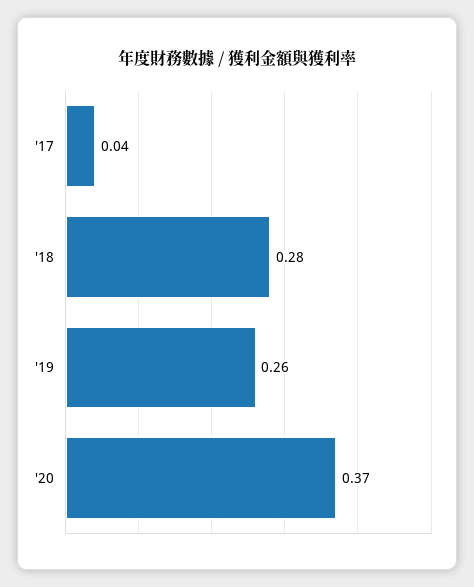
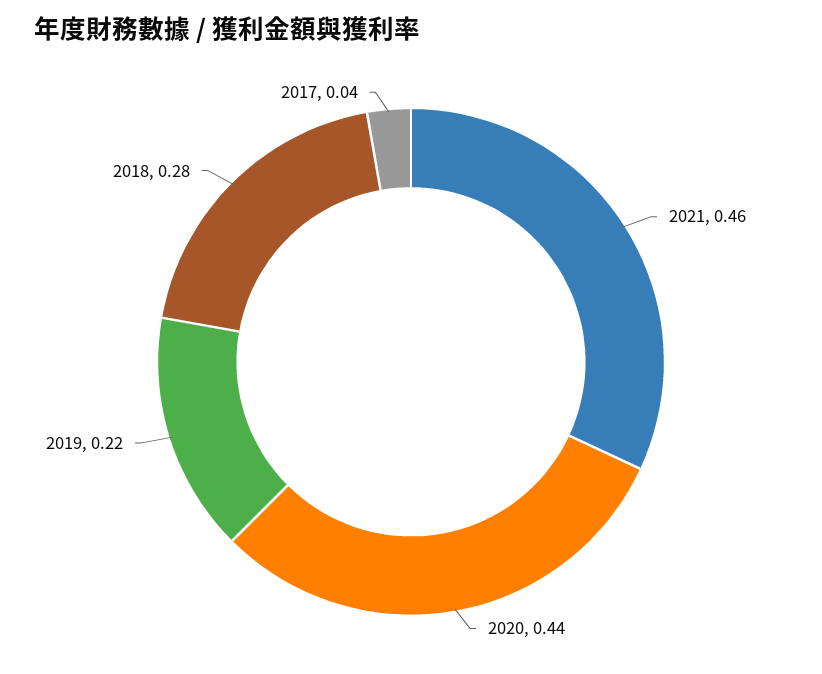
'19: 0.26 -> 0.22
'20: 0.37 -> 0.44
2021: none -> 0.46

